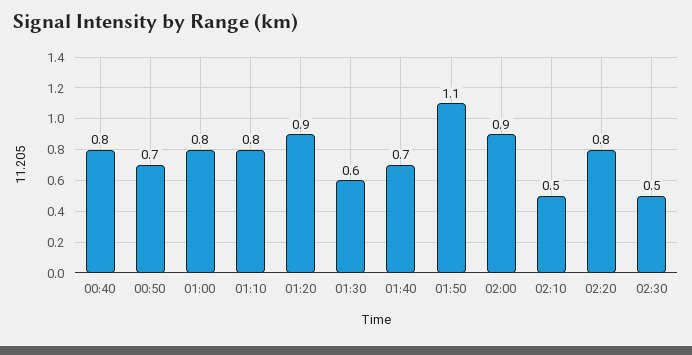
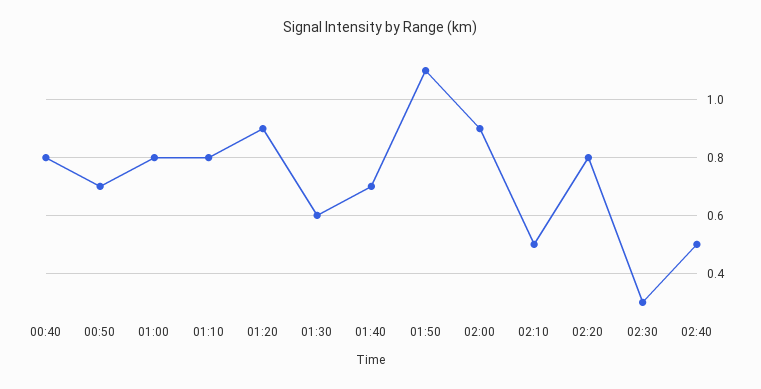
02:30: 0.5 -> 0.3
02:40: none -> 0.5

